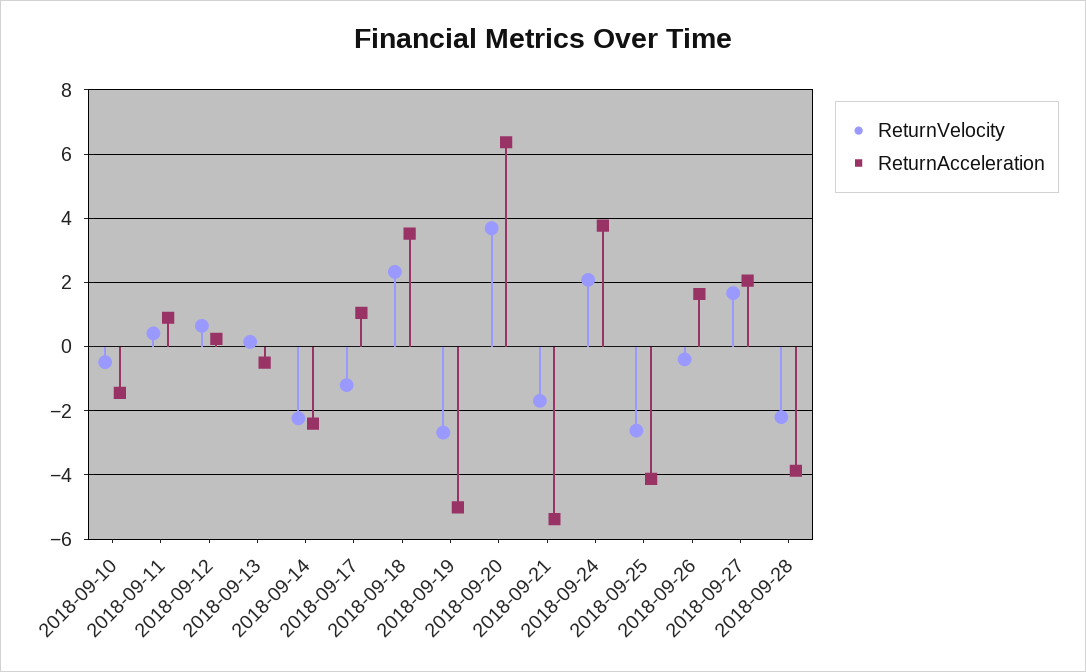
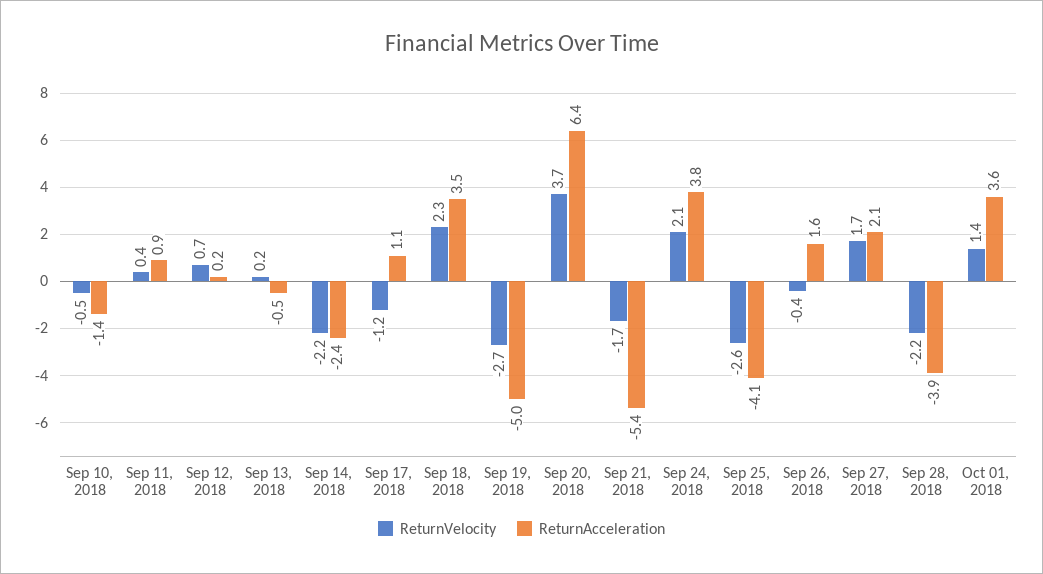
ReturnVelocity, Oct 01, 2018: none -> 1.4
ReturnAcceleration, Oct 01, 2018: none -> 3.6

